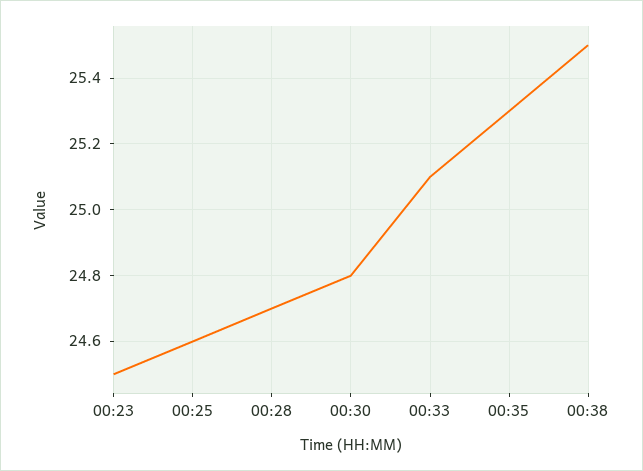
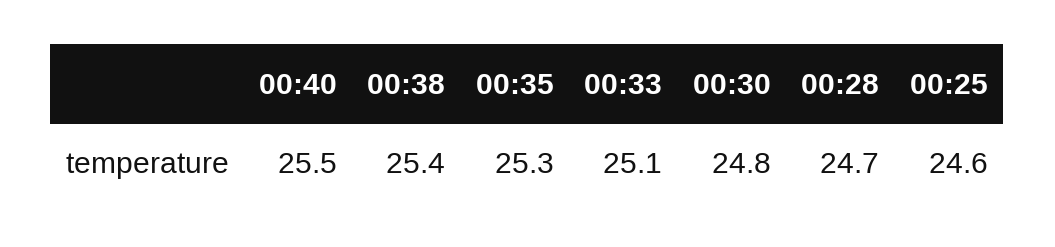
00:23: 24.5 -> none
00:38: 25.5 -> 25.4
00:40: none -> 25.5

